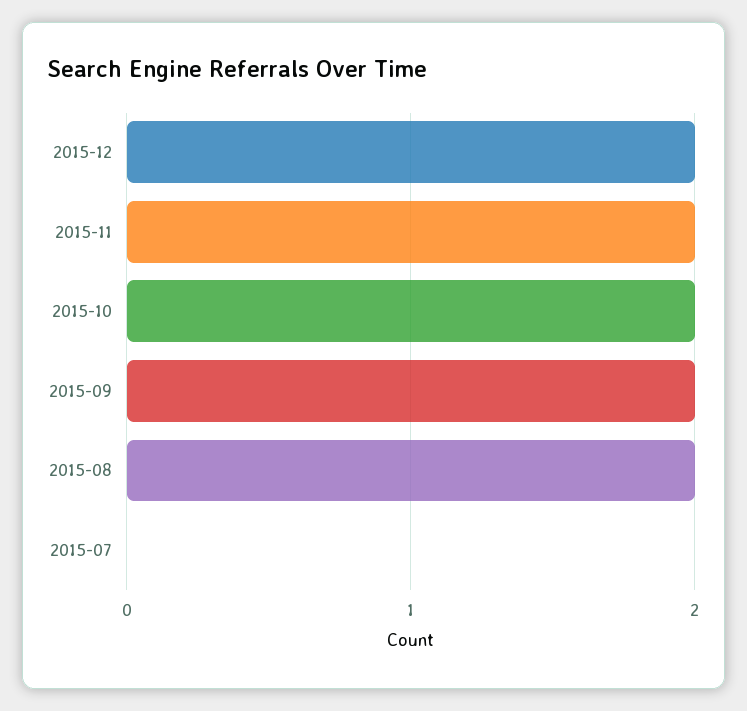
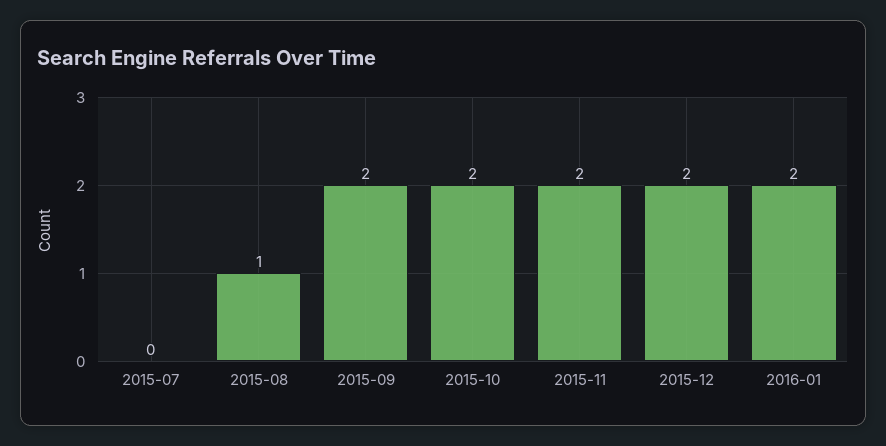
2015-08: 2 -> 1
2016-01: none -> 2

